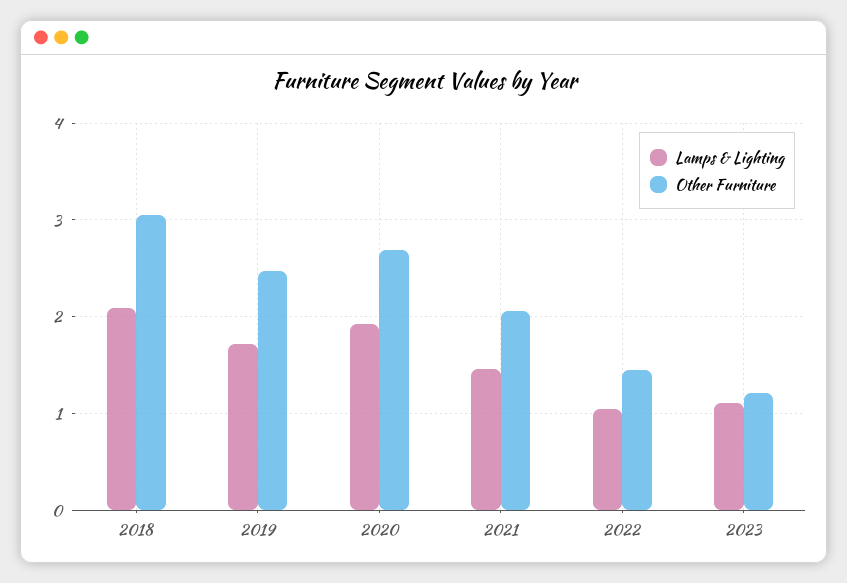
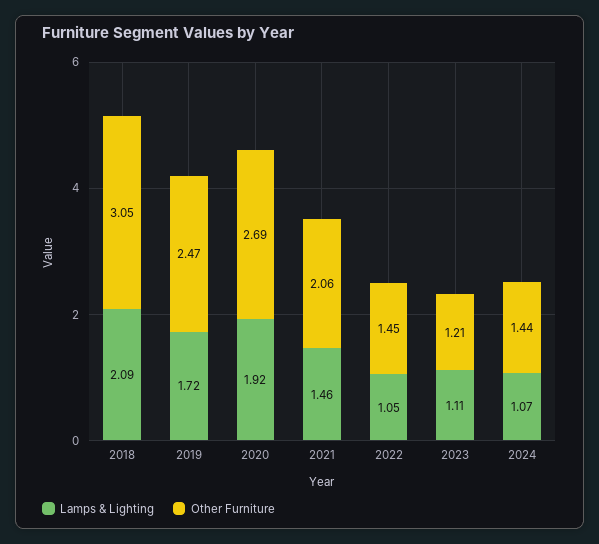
Lamps & Lighting, 2024: none -> 1.07
Other Furniture, 2024: none -> 1.44

